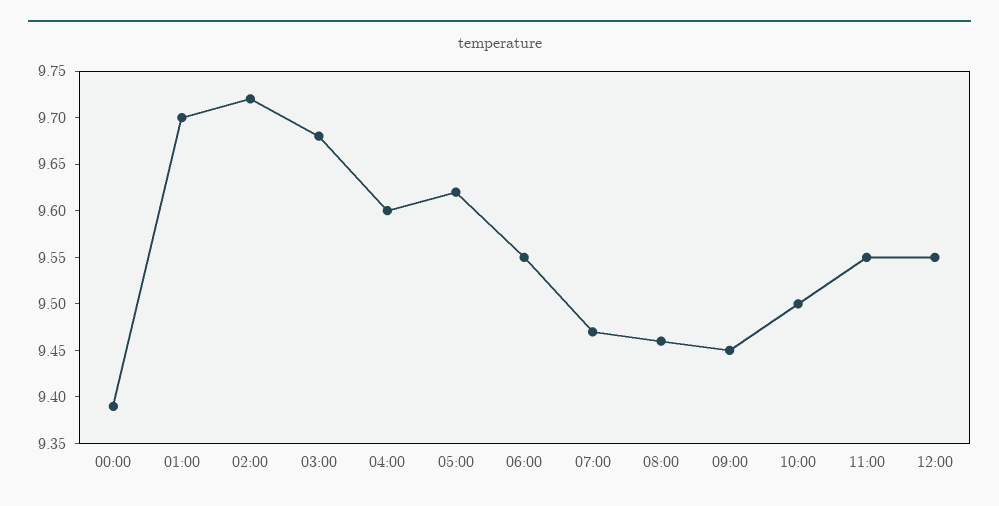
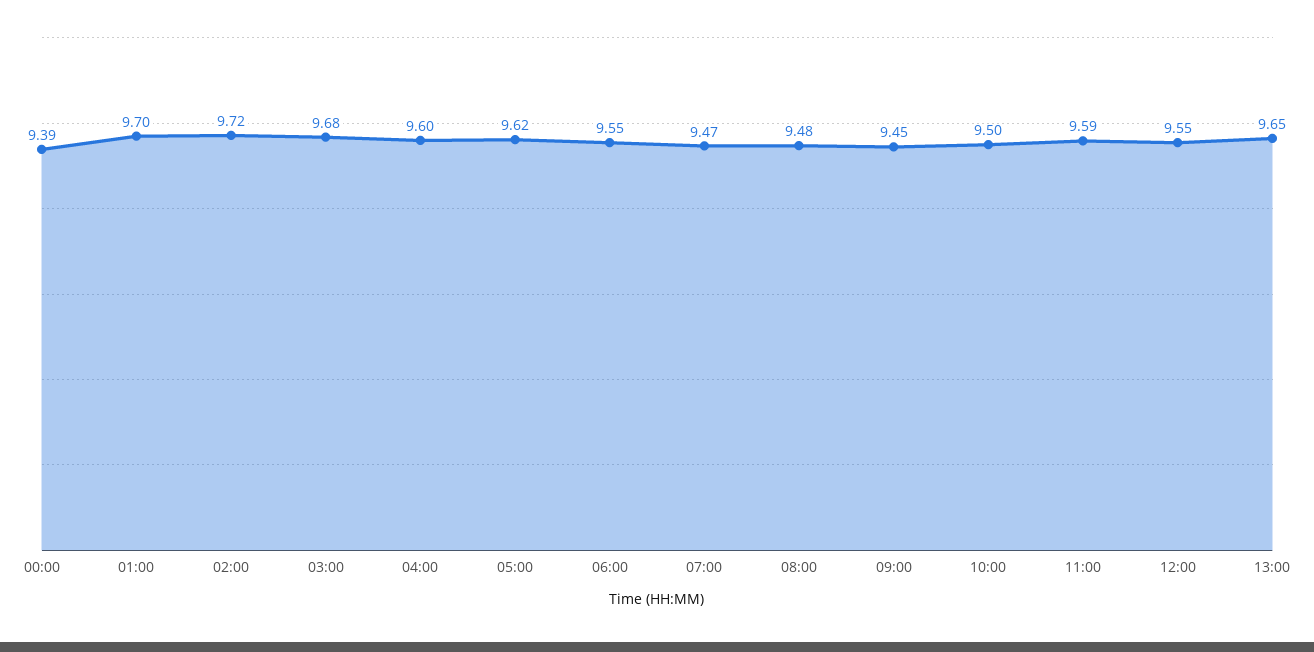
08:00: 9.46 -> 9.48
11:00: 9.55 -> 9.59
13:00: none -> 9.65

